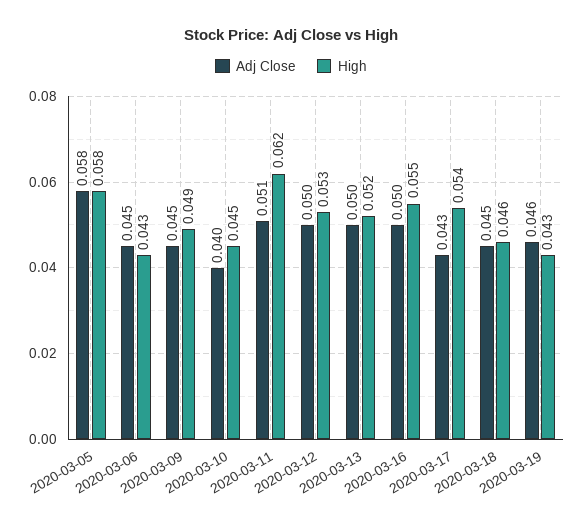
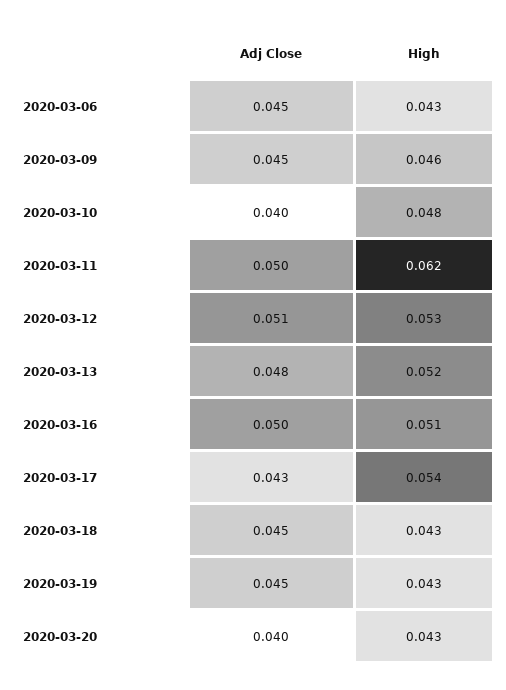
Adj Close, 2020-03-05: 0.058 -> none
High, 2020-03-05: 0.058 -> none
High, 2020-03-09: 0.049 -> 0.046
High, 2020-03-10: 0.045 -> 0.048
Adj Close, 2020-03-11: 0.051 -> 0.05
Adj Close, 2020-03-12: 0.05 -> 0.051
Adj Close, 2020-03-13: 0.05 -> 0.048
High, 2020-03-16: 0.055 -> 0.051
High, 2020-03-18: 0.046 -> 0.043
Adj Close, 2020-03-19: 0.046 -> 0.045
Adj Close, 2020-03-20: none -> 0.04
High, 2020-03-20: none -> 0.043

